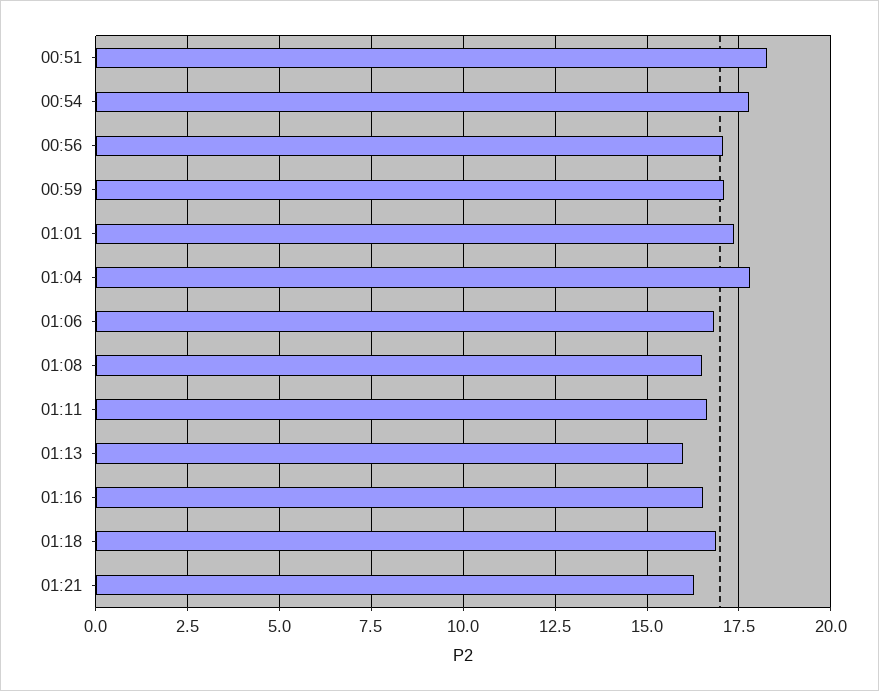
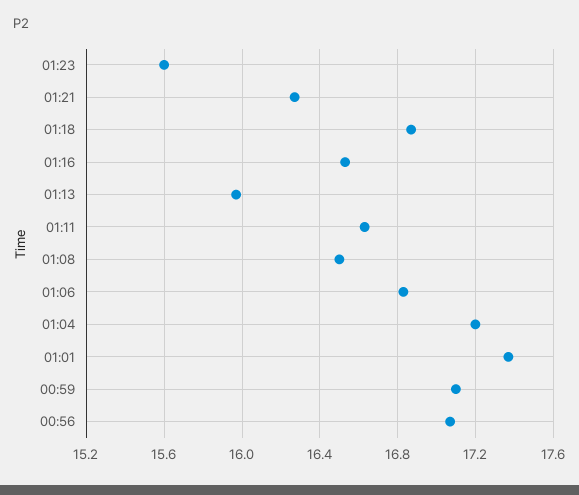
00:51: 18.25 -> none
00:54: 17.75 -> none
01:04: 17.75 -> 17.2
01:23: none -> 15.6

